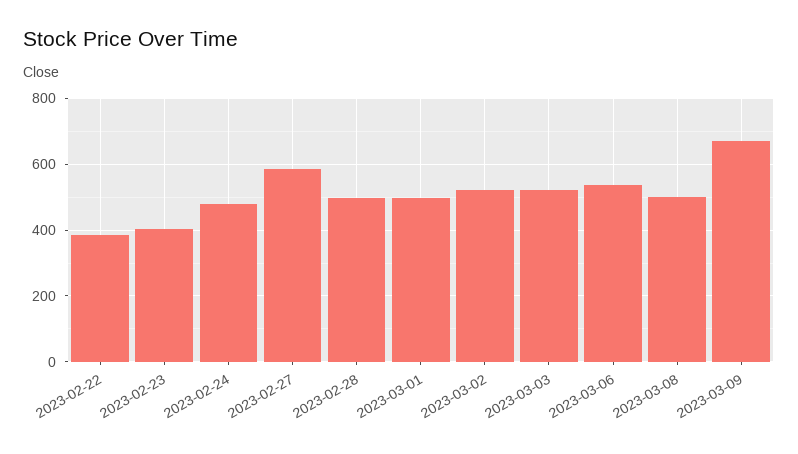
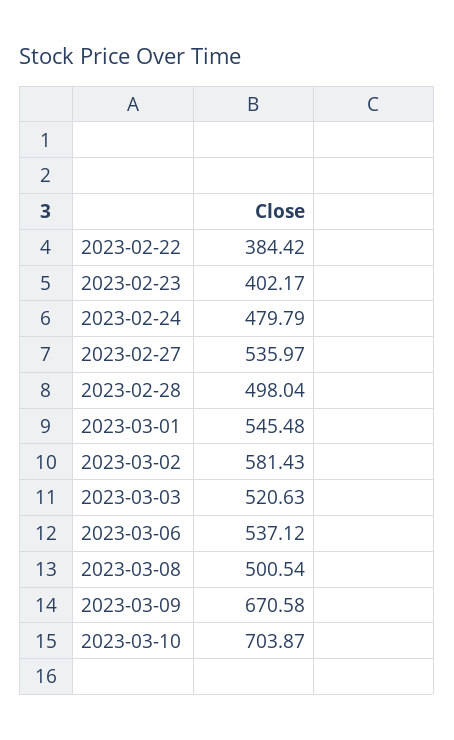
2023-02-27: 580 -> 535.97
2023-03-01: 500 -> 545.48
2023-03-02: 520 -> 581.43
2023-03-10: none -> 703.87

